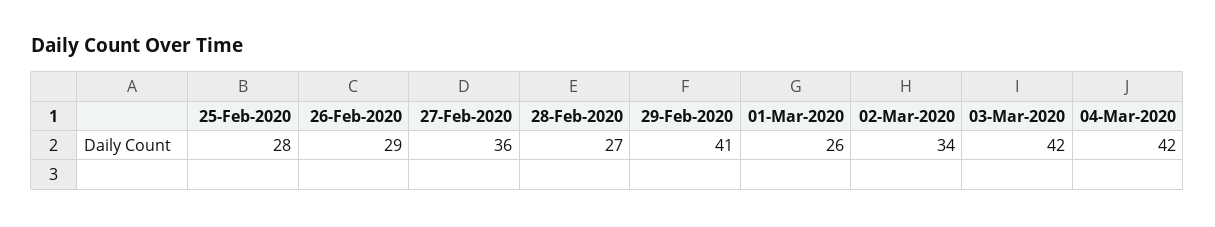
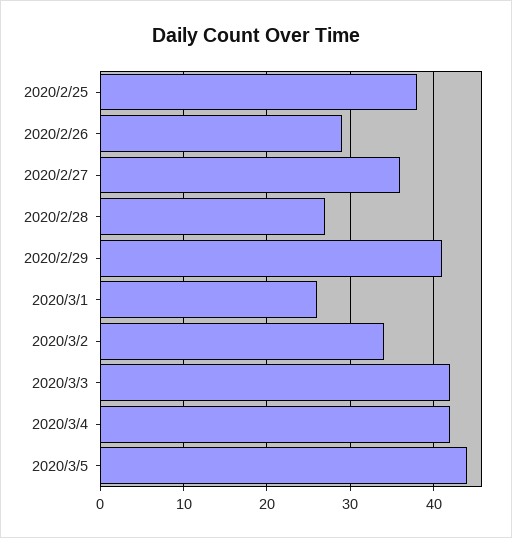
25-Feb-2020: 28 -> 38
2020/3/5: none -> 44

